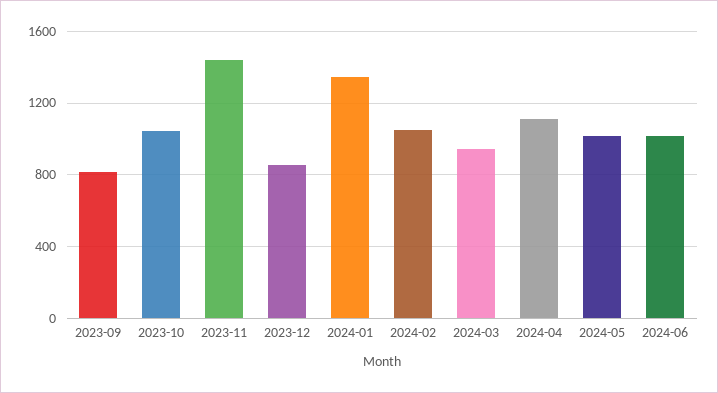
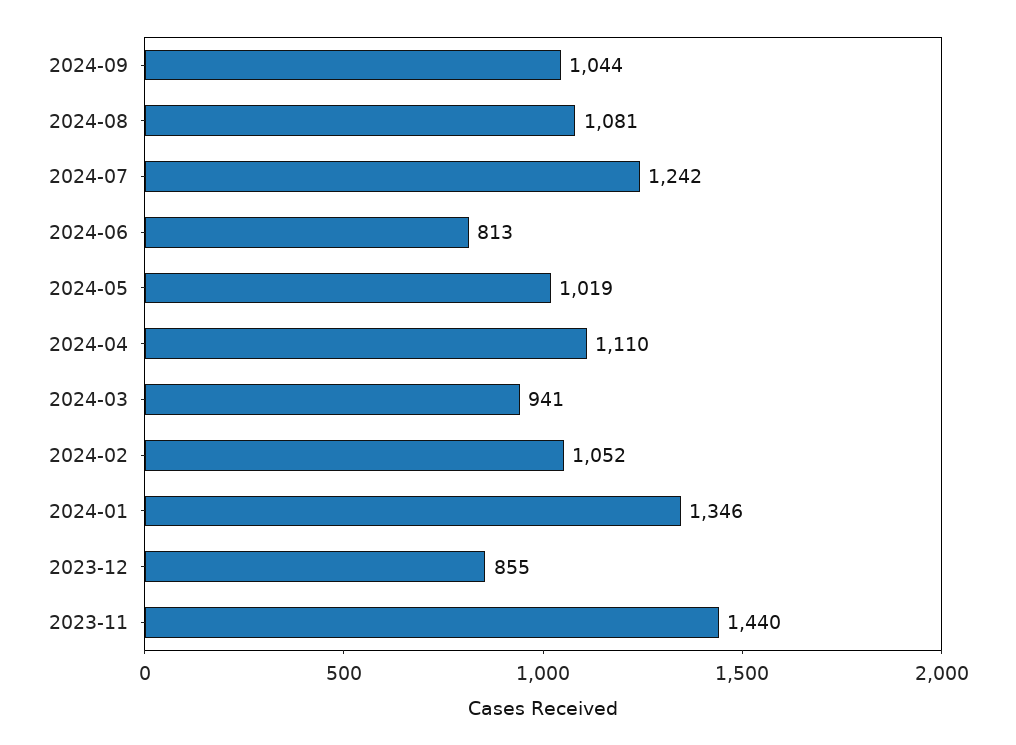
2023-09: 800 -> none
2023-10: 1050 -> none
2024-06: 1000 -> 813
2024-09: none -> 1044
2024-08: none -> 1081
2024-07: none -> 1242

